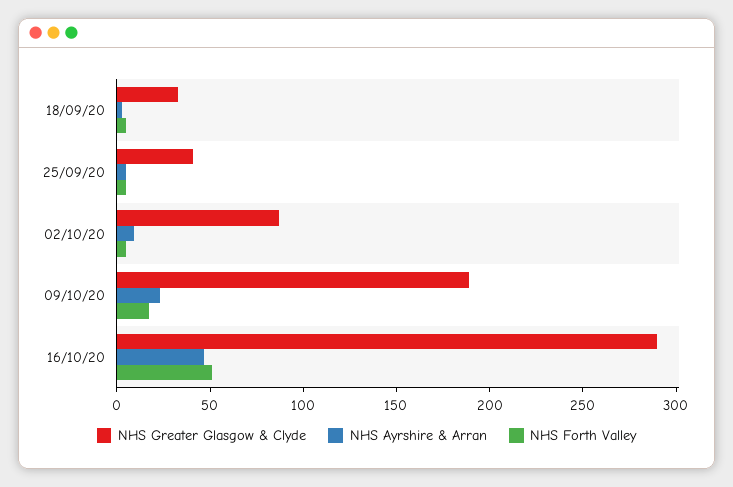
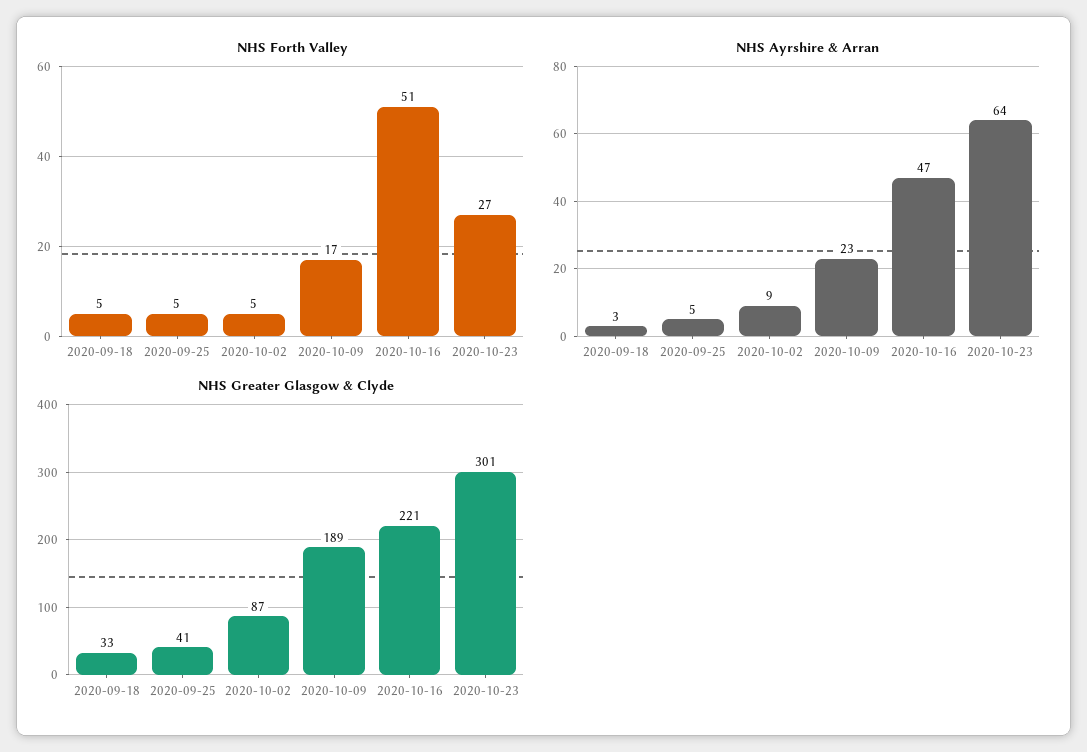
NHS Greater Glasgow & Clyde, 16/10/20: 290 -> 221
NHS Forth Valley, 2020-10-23: none -> 27
NHS Ayrshire & Arran, 2020-10-23: none -> 64
NHS Greater Glasgow & Clyde, 2020-10-23: none -> 301

